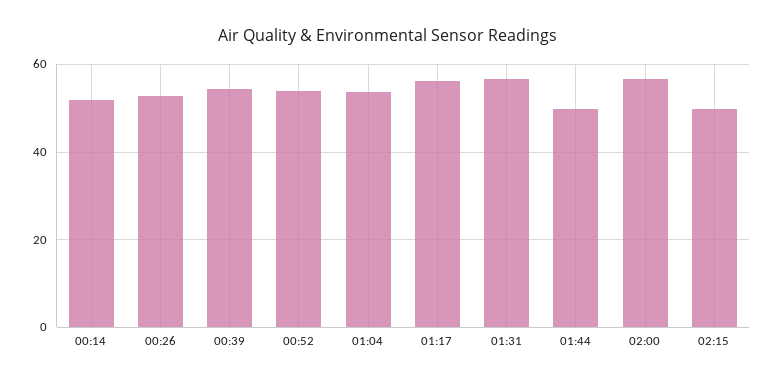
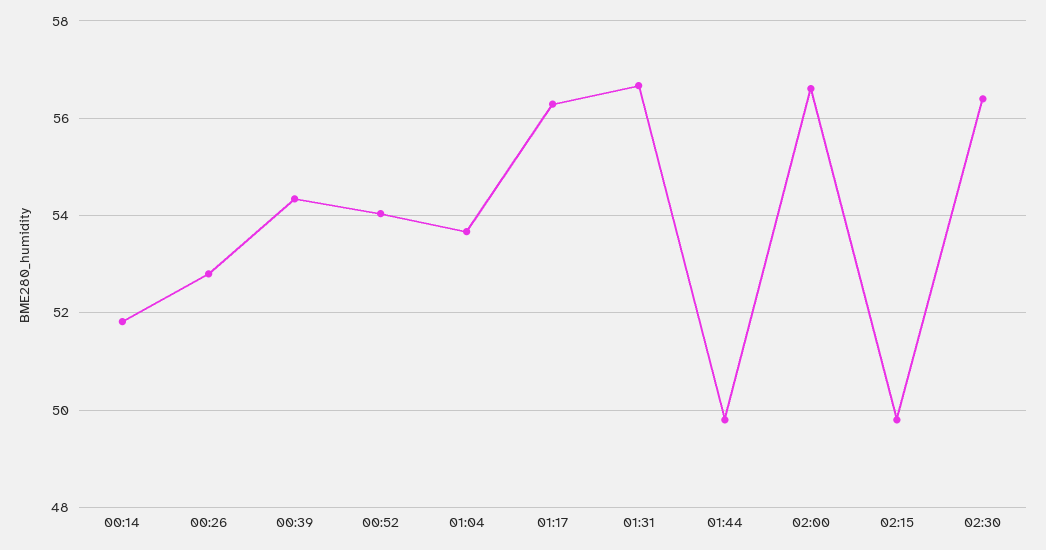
02:30: none -> 56.4

